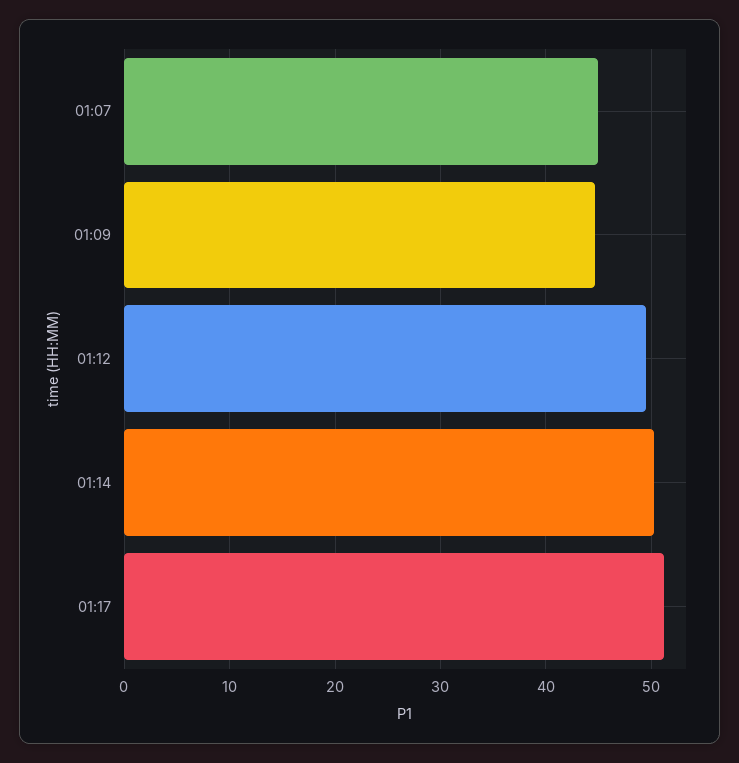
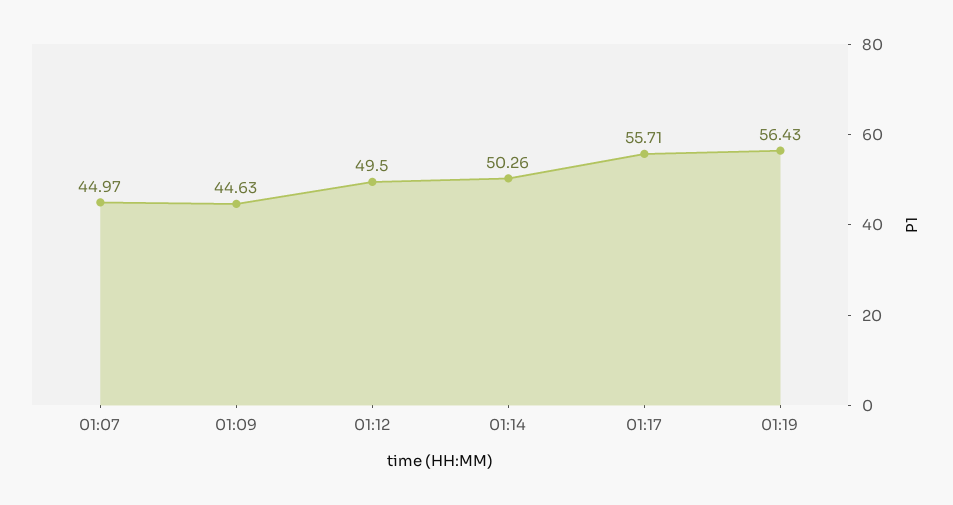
01:17: 51 -> 55.71
01:19: none -> 56.43

